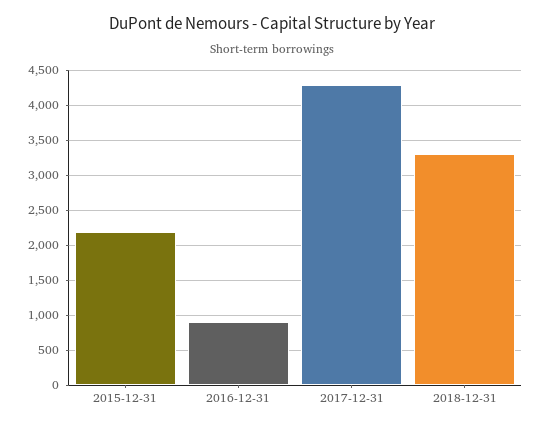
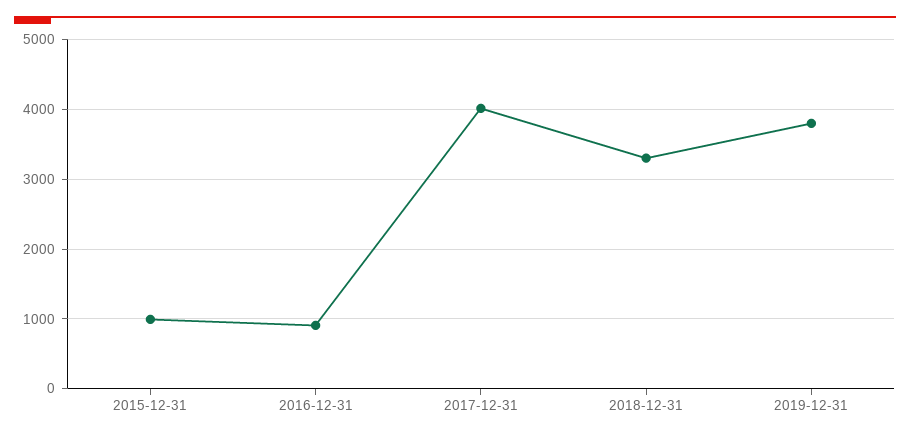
2015-12-31: 2200 -> 1000
2017-12-31: 4300 -> 4000
2019-12-31: none -> 3800

